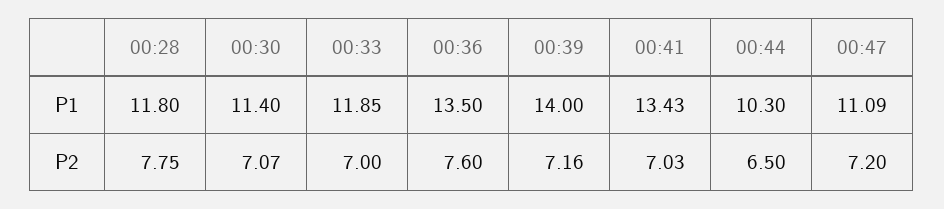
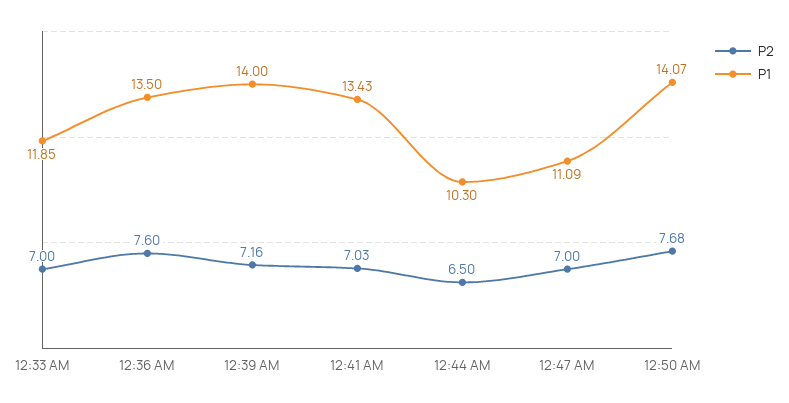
P1, 00:28: 11.8 -> none
P1, 00:30: 11.4 -> none
P2, 00:28: 7.75 -> none
P2, 00:30: 7.07 -> none
P2, 00:47: 7.2 -> 7
P2, 12:50 AM: none -> 7.68
P1, 12:50 AM: none -> 14.07

